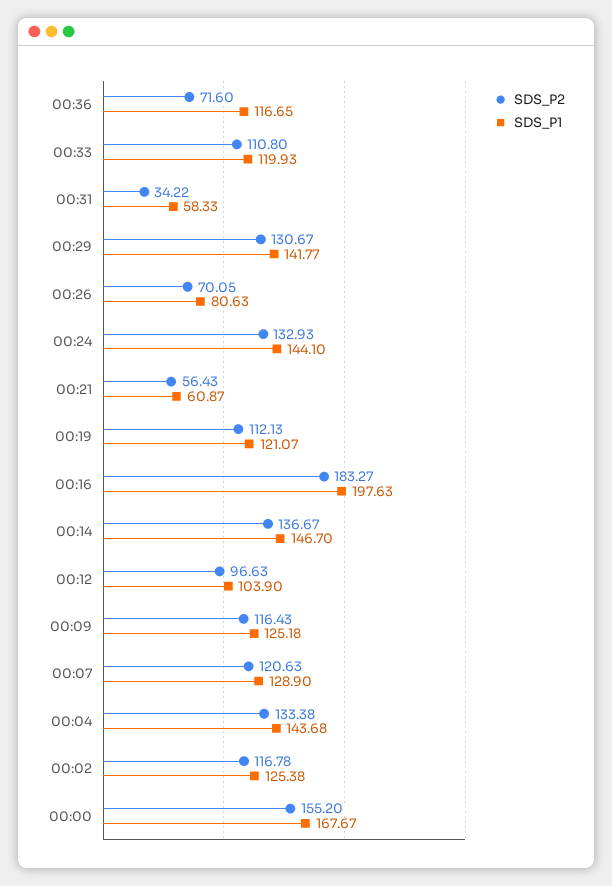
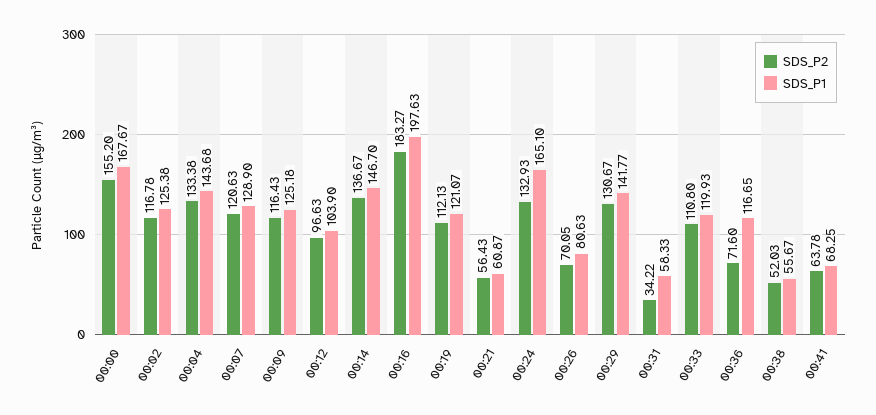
SDS_P1, 00:24: 144.1 -> 165.1
SDS_P2, 00:38: none -> 52.03
SDS_P1, 00:38: none -> 55.67
SDS_P2, 00:41: none -> 63.78
SDS_P1, 00:41: none -> 68.25

